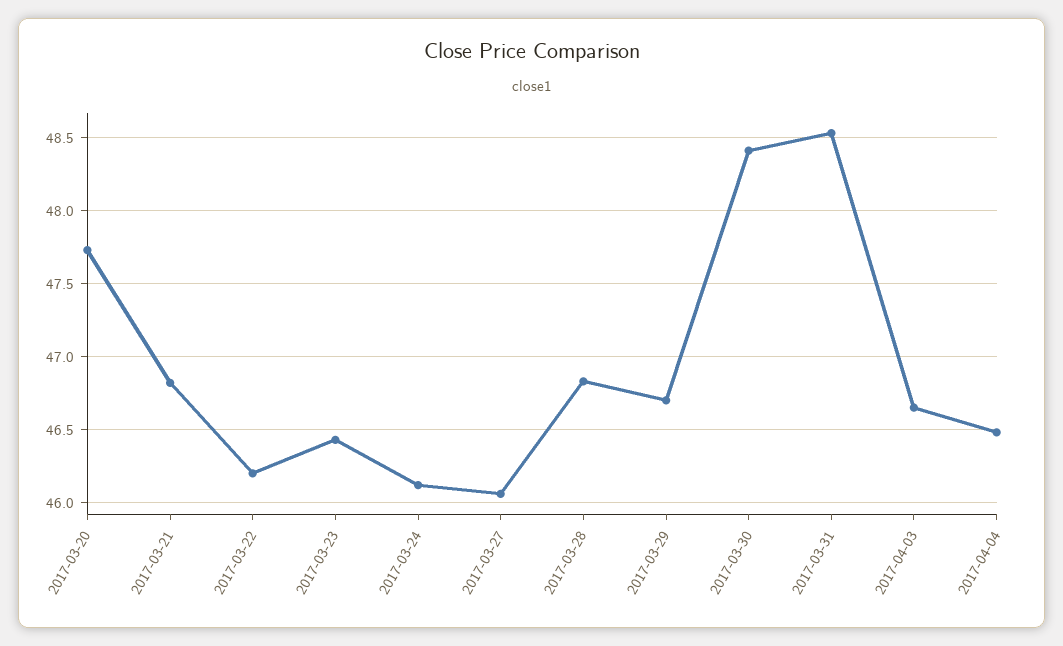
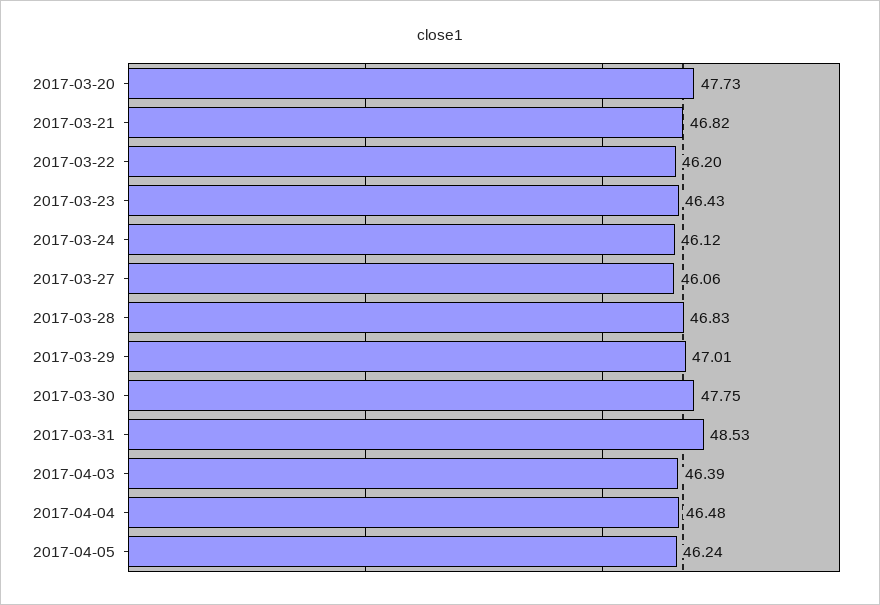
2017-03-29: 46.7 -> 47.01
2017-03-30: 48.4 -> 47.75
2017-04-03: 46.65 -> 46.39
2017-04-05: none -> 46.24

